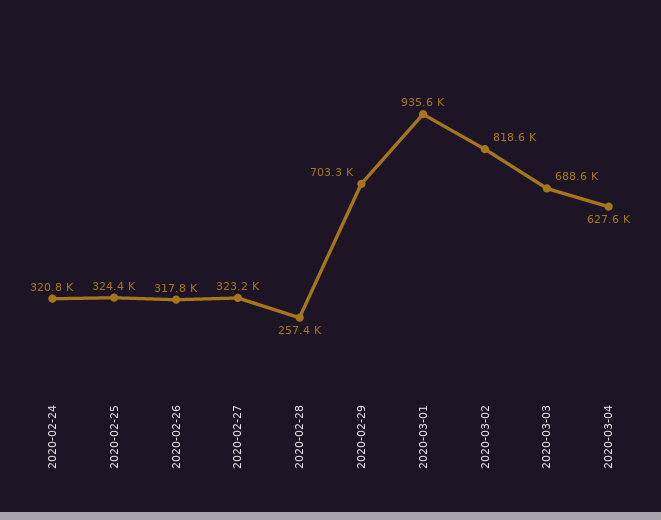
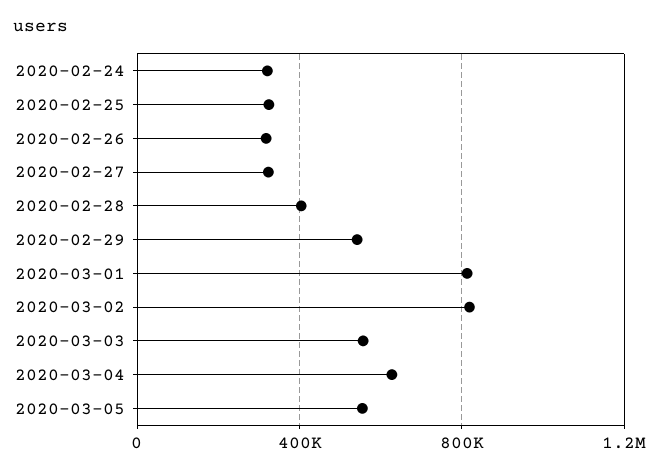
2020-02-28: 257400 -> 400000
2020-02-29: 703300 -> 550000
2020-03-01: 935600 -> 800000
2020-03-03: 688600 -> 550000
2020-03-05: none -> 550000

